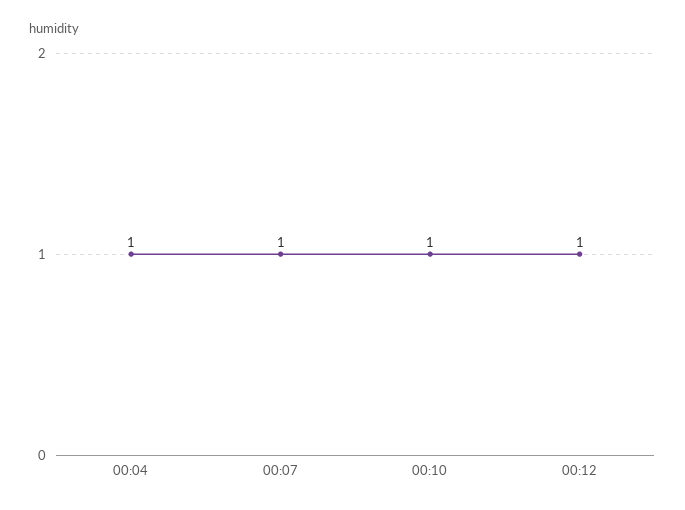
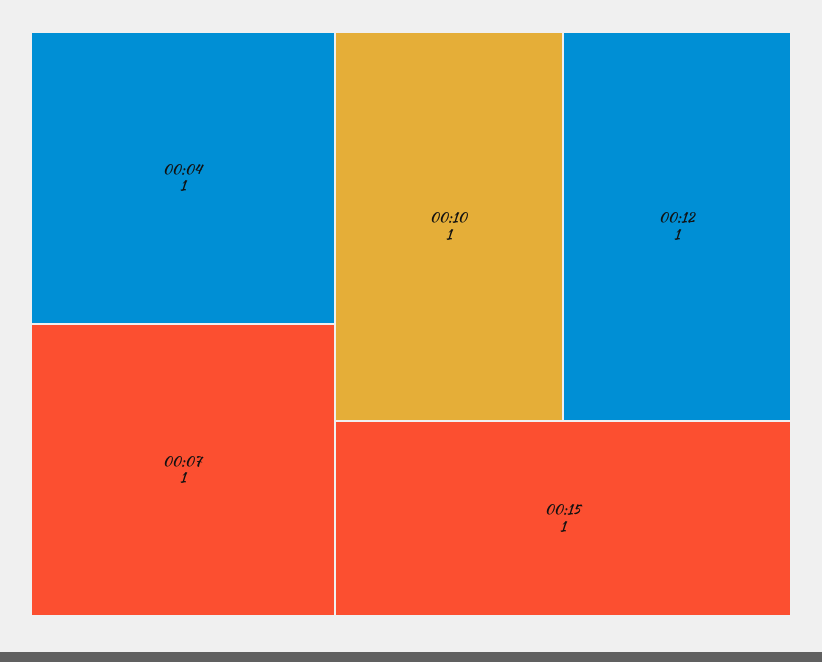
00:15: none -> 1

